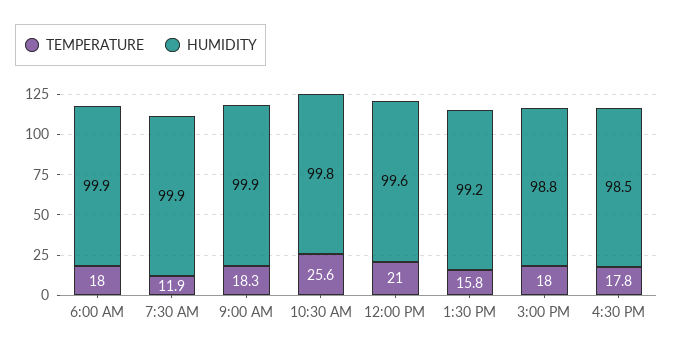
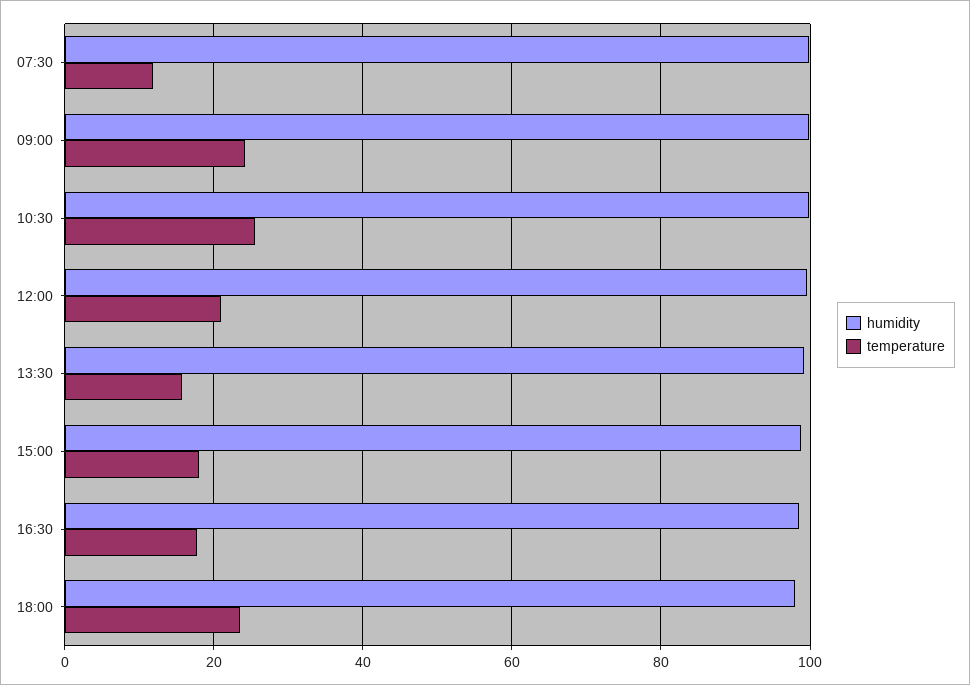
TEMPERATURE, 6:00 AM: 18 -> none
HUMIDITY, 6:00 AM: 99.9 -> none
TEMPERATURE, 9:00 AM: 18.3 -> 24
HUMIDITY, 18:00: none -> 98
TEMPERATURE, 18:00: none -> 24

